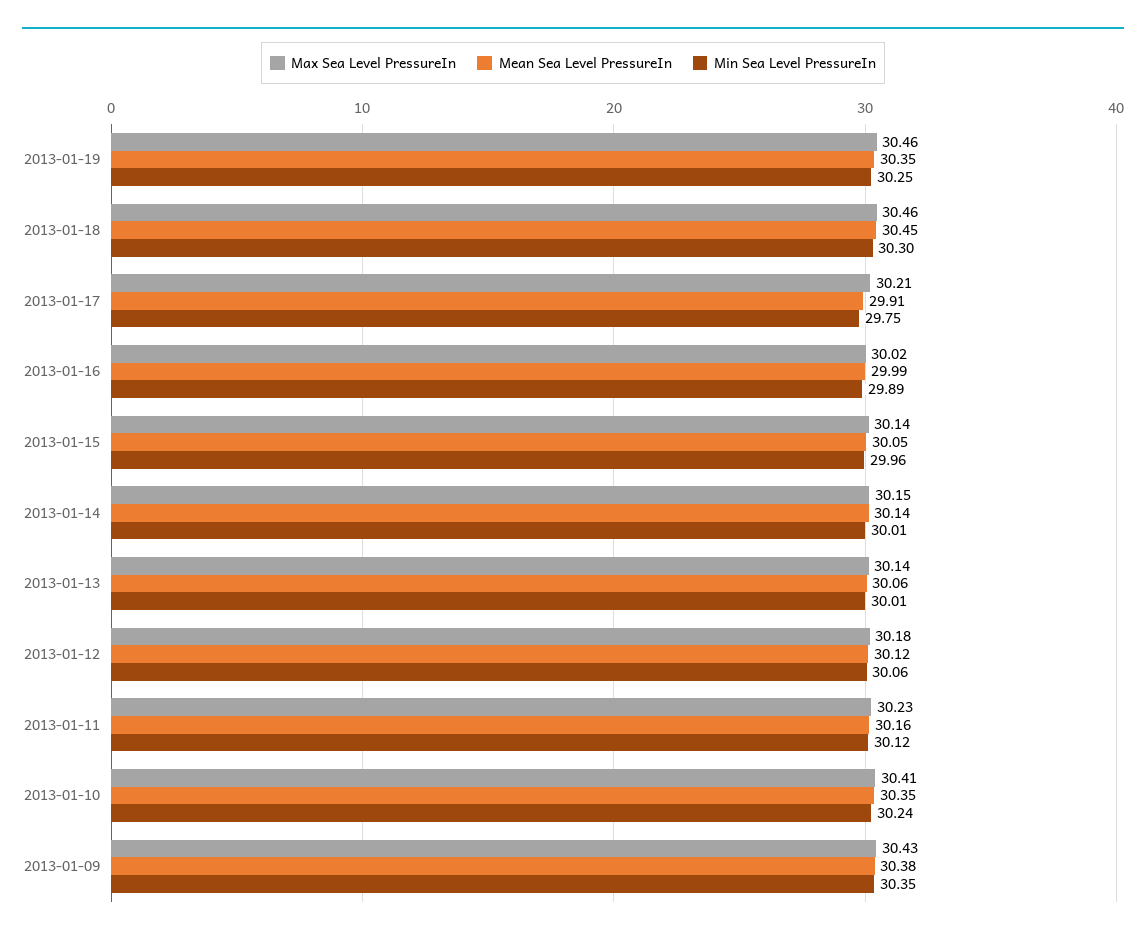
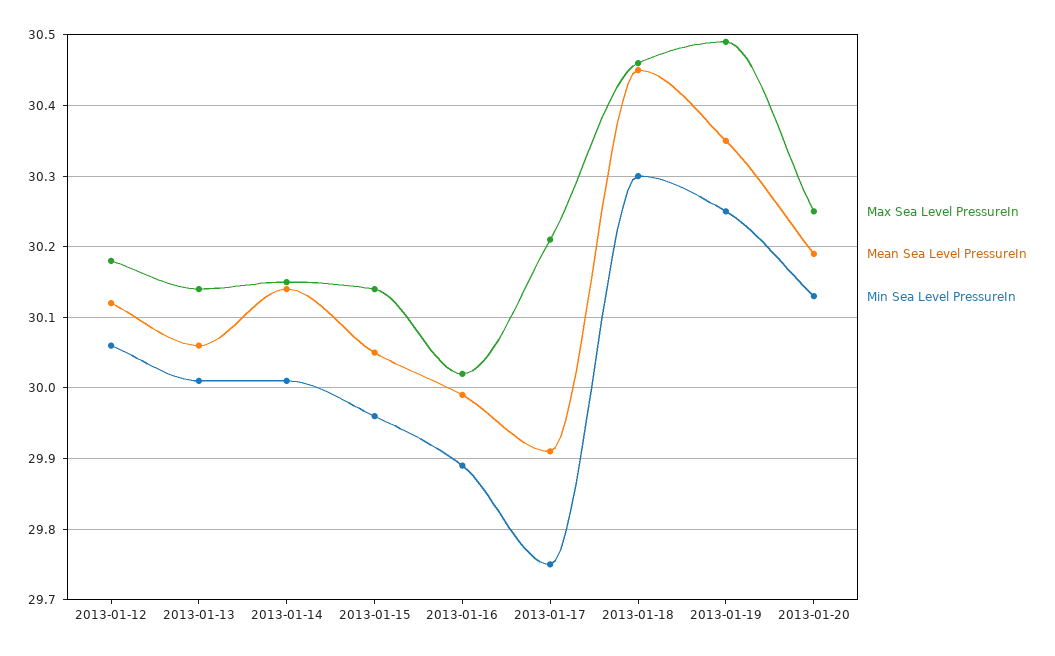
Max Sea Level PressureIn, 2013-01-19: 30.46 -> 30.49
Max Sea Level PressureIn, 2013-01-11: 30.23 -> none
Mean Sea Level PressureIn, 2013-01-11: 30.16 -> none
Min Sea Level PressureIn, 2013-01-11: 30.12 -> none
Max Sea Level PressureIn, 2013-01-10: 30.41 -> none
Mean Sea Level PressureIn, 2013-01-10: 30.35 -> none
Min Sea Level PressureIn, 2013-01-10: 30.24 -> none
Max Sea Level PressureIn, 2013-01-09: 30.43 -> none
Mean Sea Level PressureIn, 2013-01-09: 30.38 -> none
Min Sea Level PressureIn, 2013-01-09: 30.35 -> none
Max Sea Level PressureIn, 2013-01-20: none -> 30.25
Mean Sea Level PressureIn, 2013-01-20: none -> 30.19
Min Sea Level PressureIn, 2013-01-20: none -> 30.13

